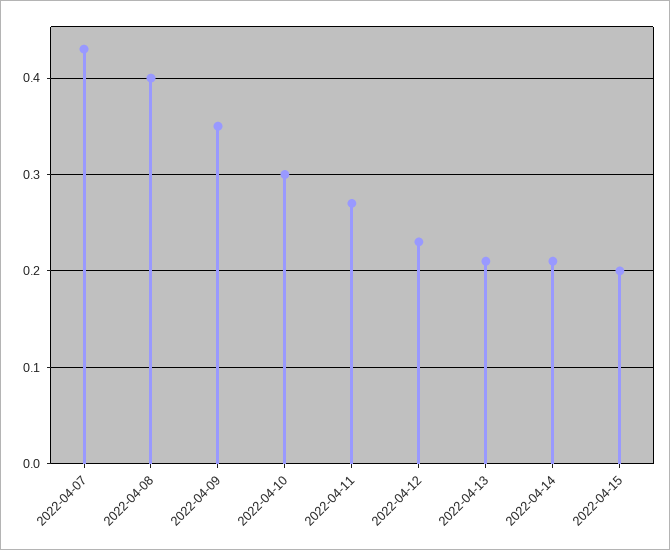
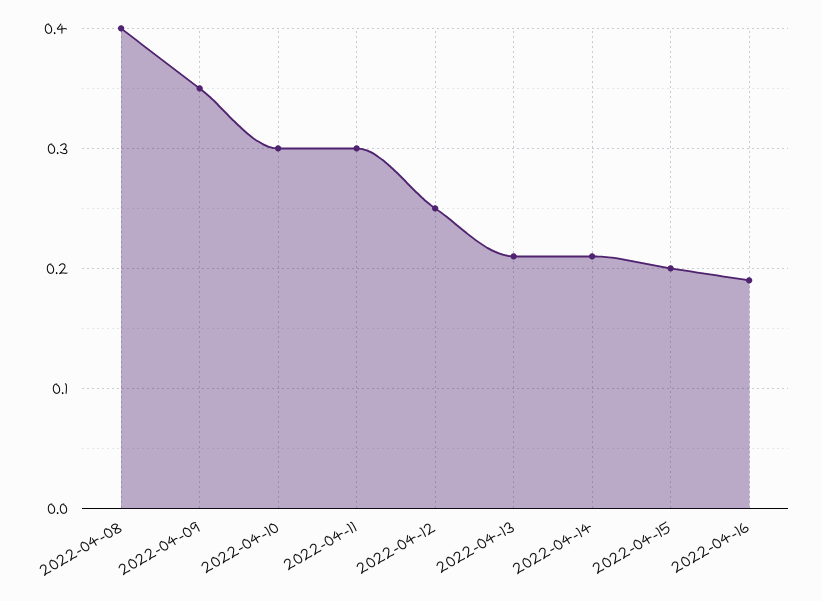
2022-04-07: 0.43 -> none
2022-04-11: 0.27 -> 0.3
2022-04-12: 0.23 -> 0.25
2022-04-16: none -> 0.19

